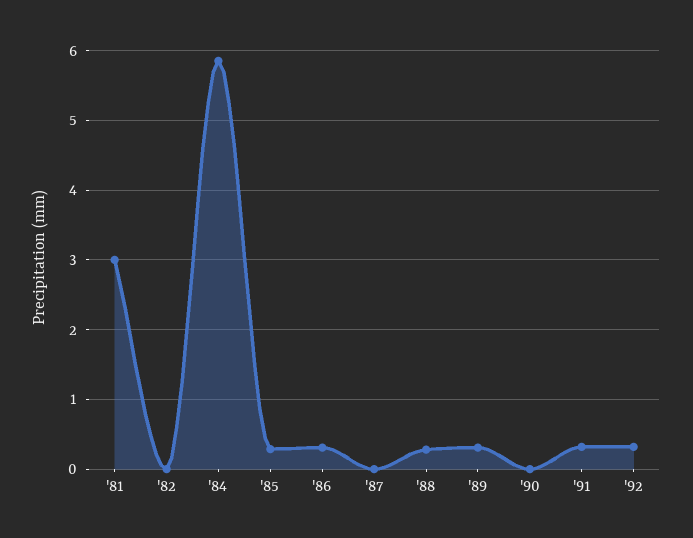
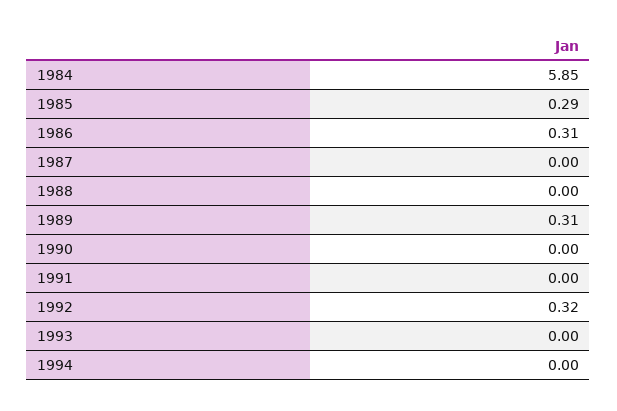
'81: 3 -> none
'82: 0 -> none
'88: 0.3 -> 0
'91: 0.3 -> 0
1993: none -> 0
1994: none -> 0

